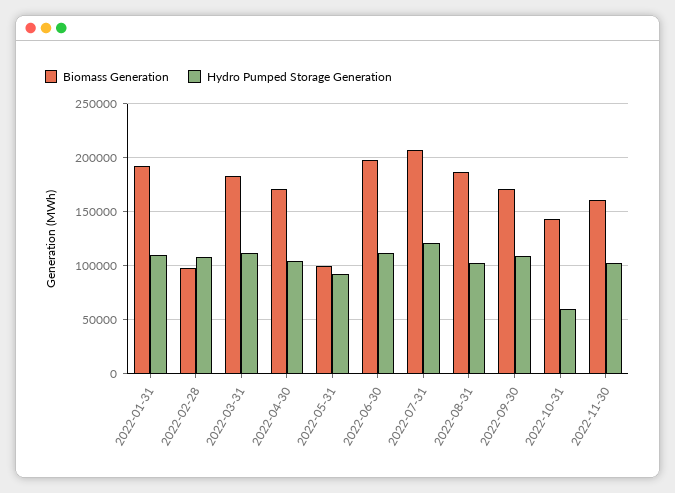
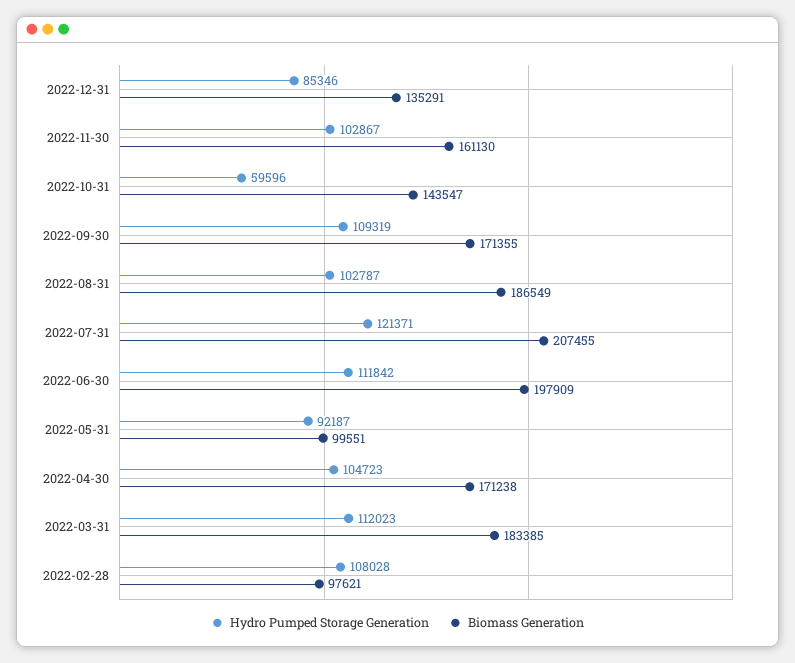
Biomass Generation, 2022-01-31: 190000 -> none
Hydro Pumped Storage Generation, 2022-01-31: 110000 -> none
Hydro Pumped Storage Generation, 2022-12-31: none -> 85346
Biomass Generation, 2022-12-31: none -> 135291

